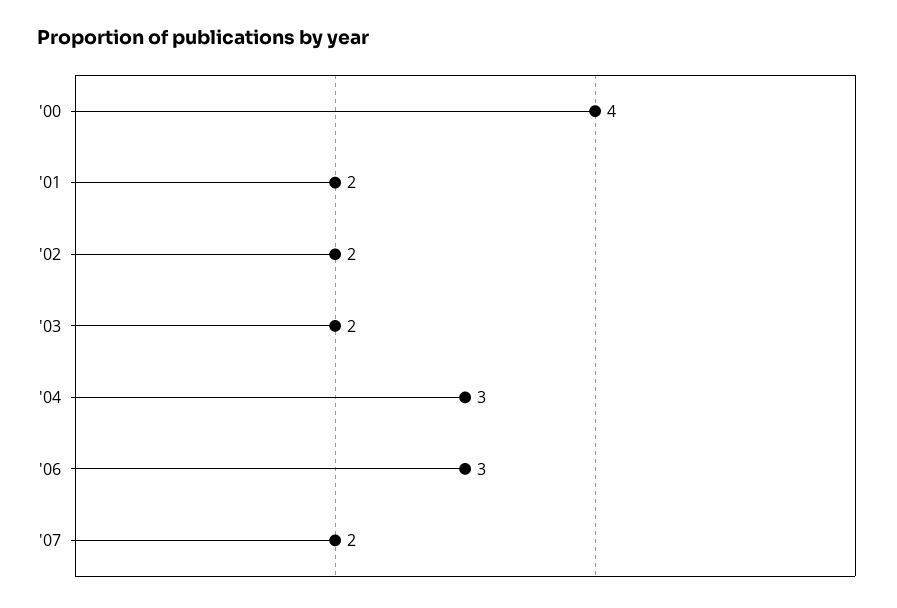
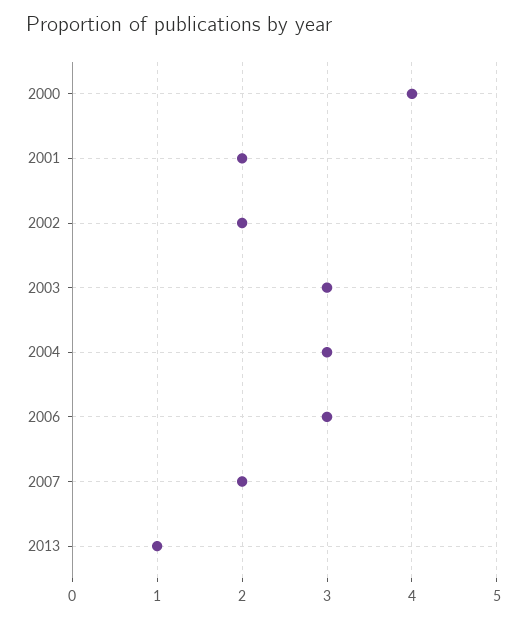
'03: 2 -> 3
2013: none -> 1

